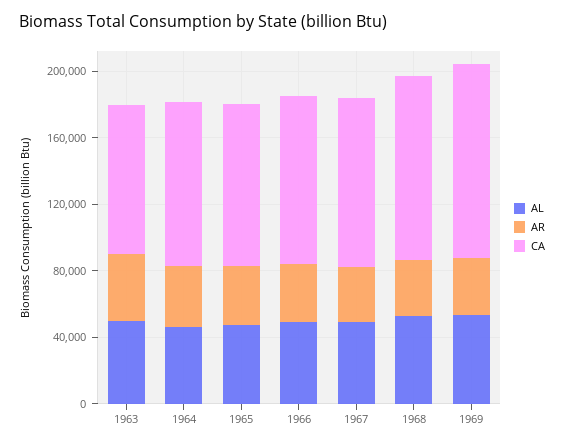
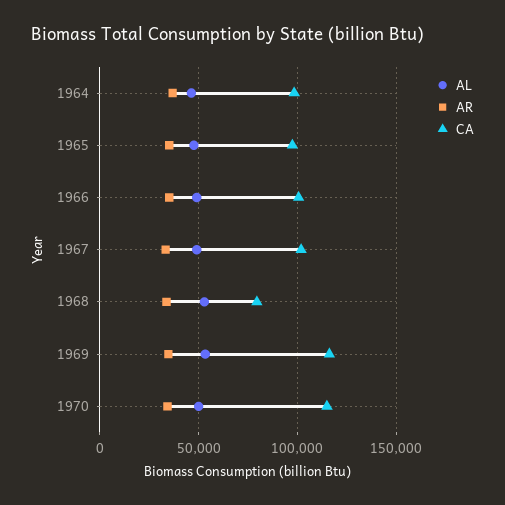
AL, 1963: 50000 -> none
AR, 1963: 40000 -> none
CA, 1963: 90000 -> none
CA, 1968: 110000 -> 80000
AL, 1970: none -> 50000
AR, 1970: none -> 35000
CA, 1970: none -> 115000

